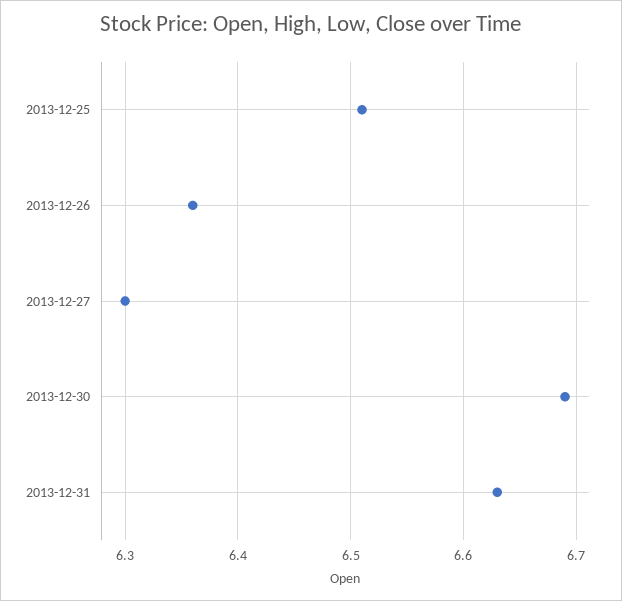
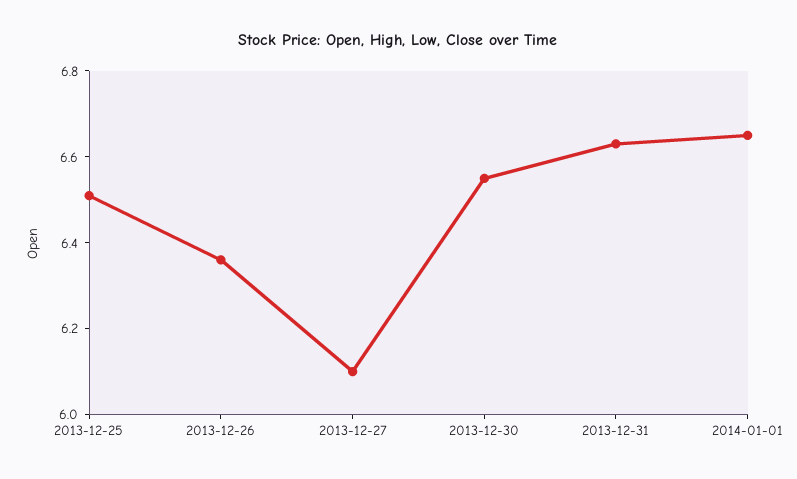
2013-12-27: 6.3 -> 6.1
2013-12-30: 6.69 -> 6.55
2014-01-01: none -> 6.65

